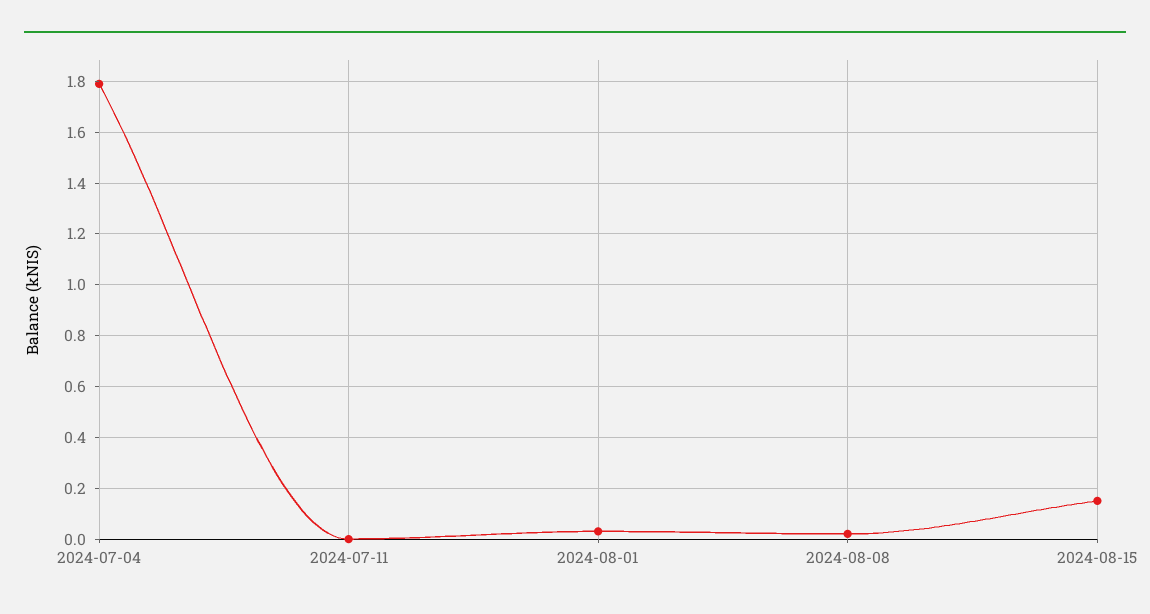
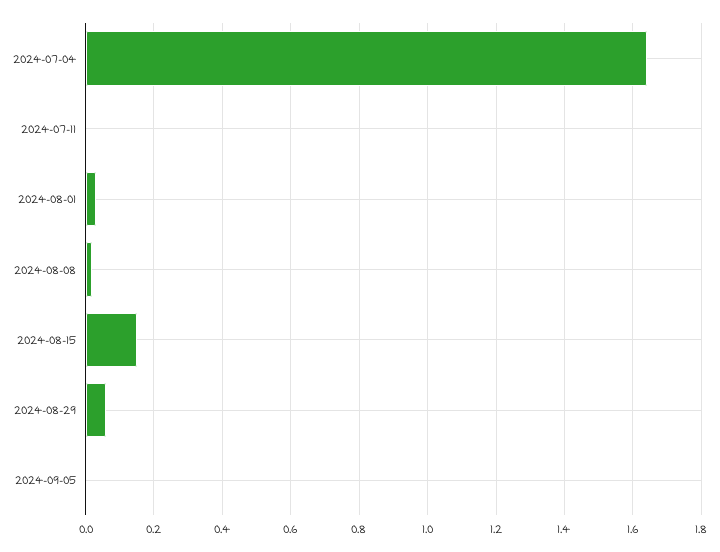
2024-07-04: 1.8 -> 1.65
2024-08-29: none -> 0.05
2024-09-05: none -> 0

